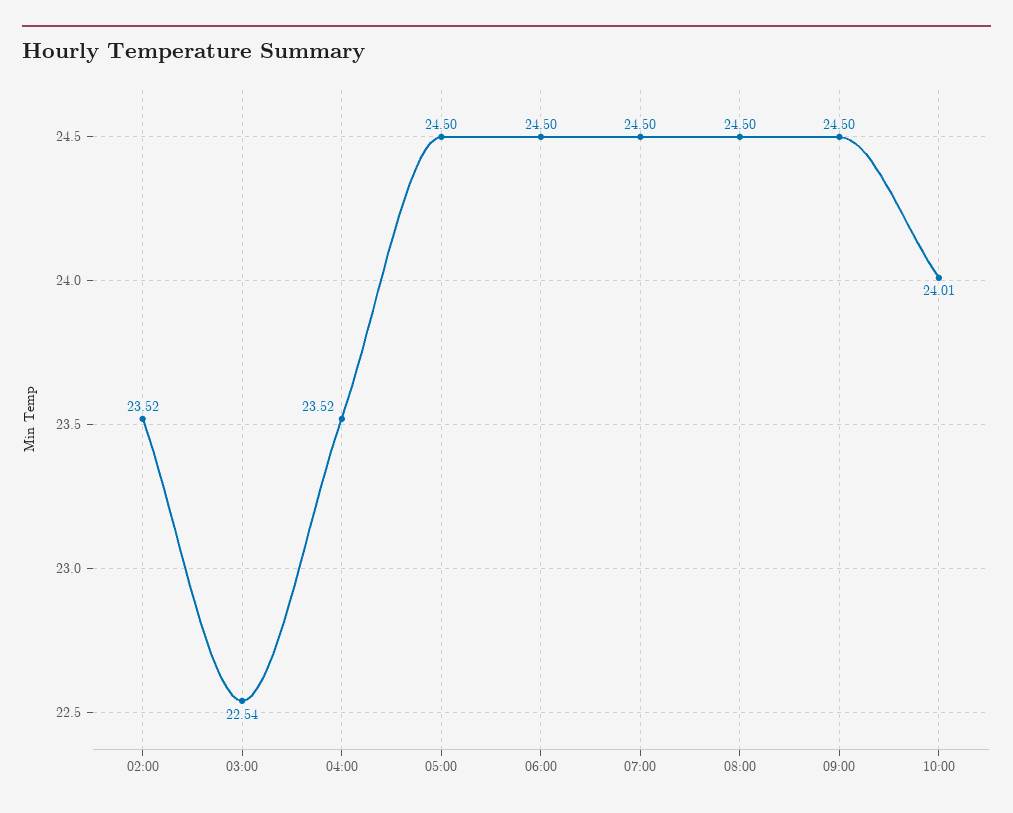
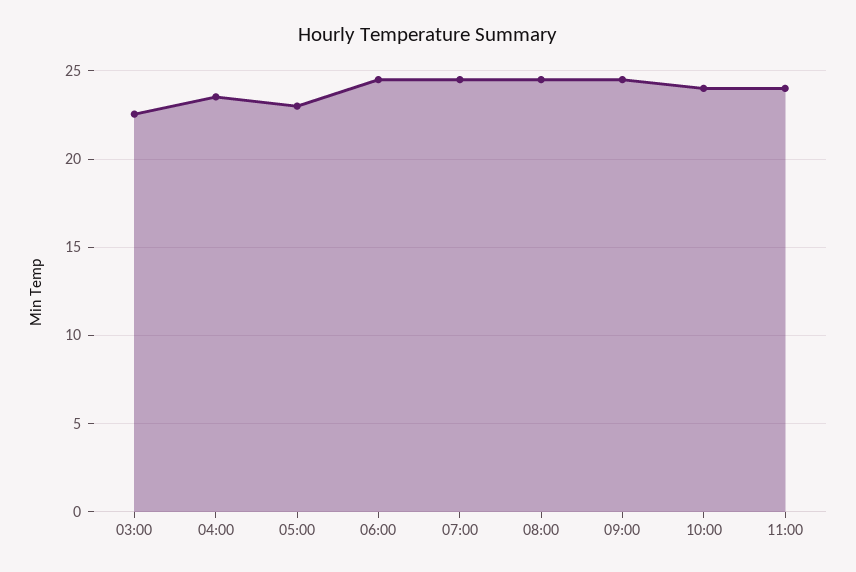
02:00: 23.52 -> none
05:00: 24.5 -> 23
11:00: none -> 24

